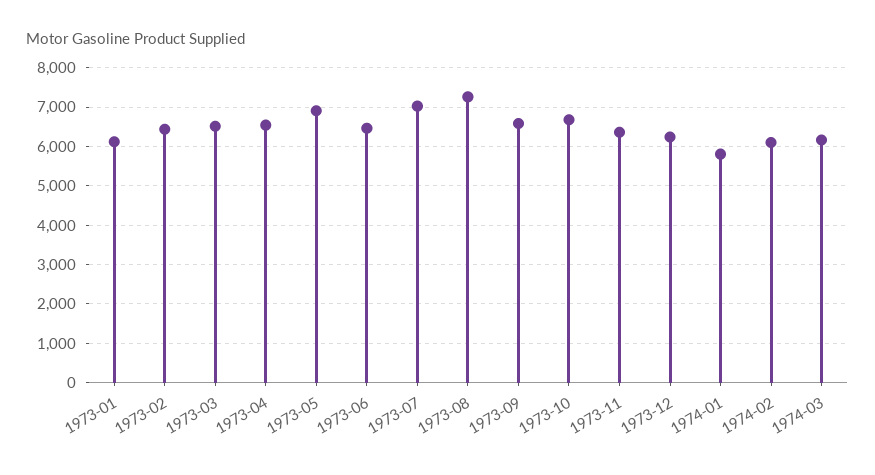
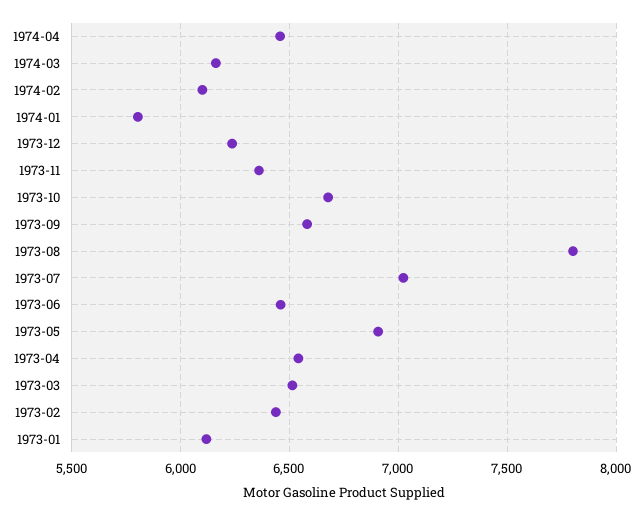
1973-08: 7200 -> 7800
1974-04: none -> 6450

